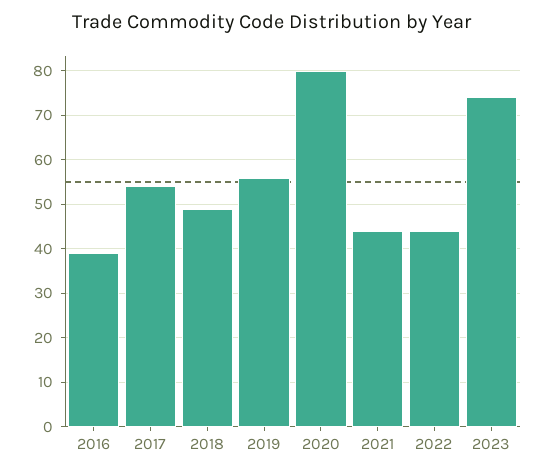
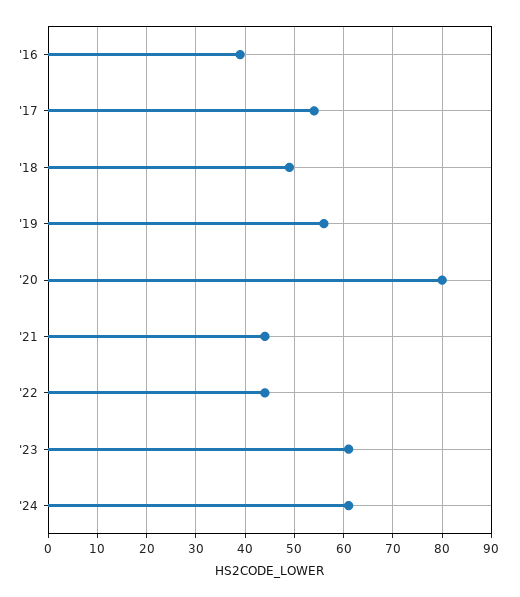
2023: 75 -> 60
'24: none -> 60

